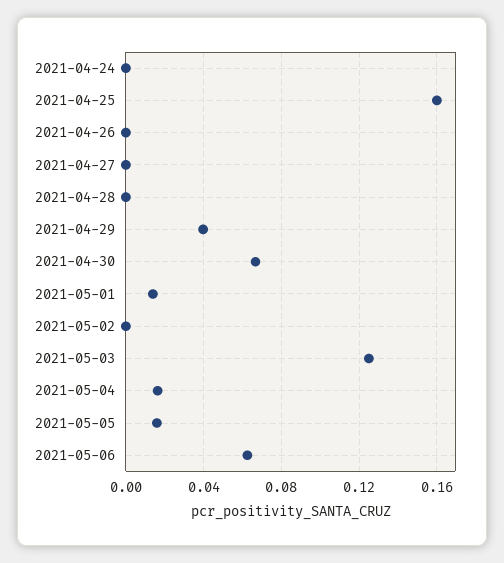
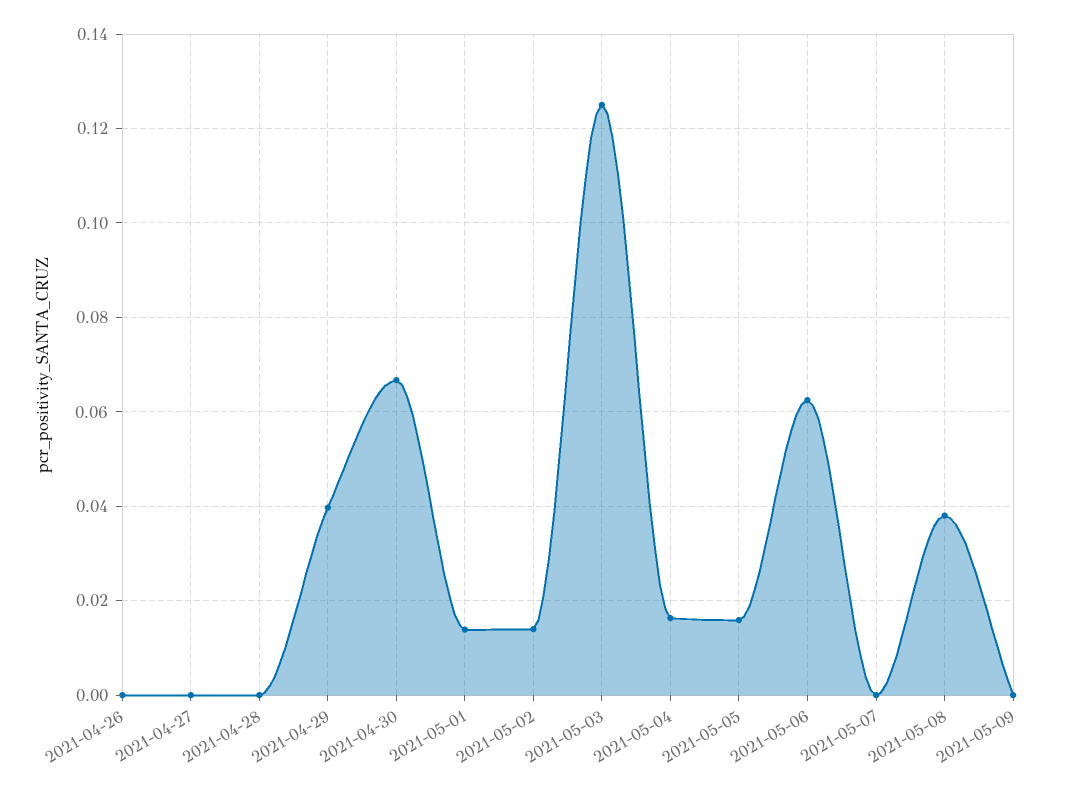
2021-04-24: 0 -> none
2021-04-25: 0.16 -> none
2021-05-02: 0 -> 0.014
2021-05-07: none -> 0
2021-05-08: none -> 0.038
2021-05-09: none -> 0

